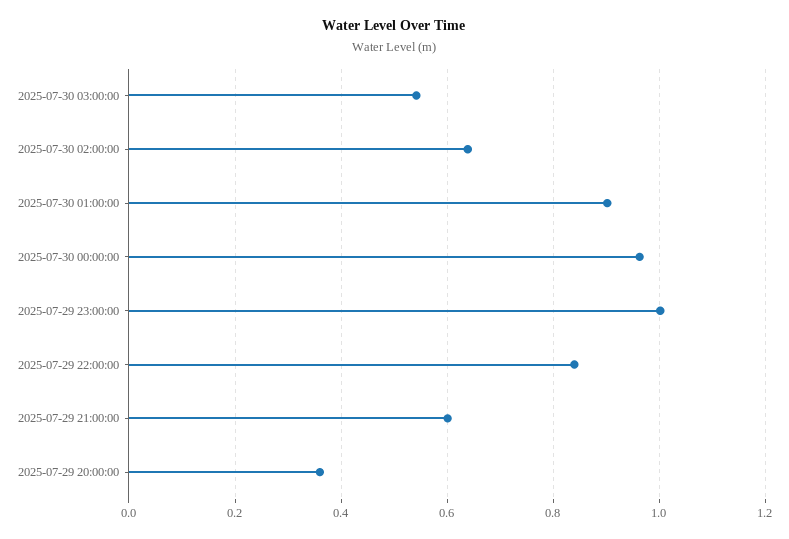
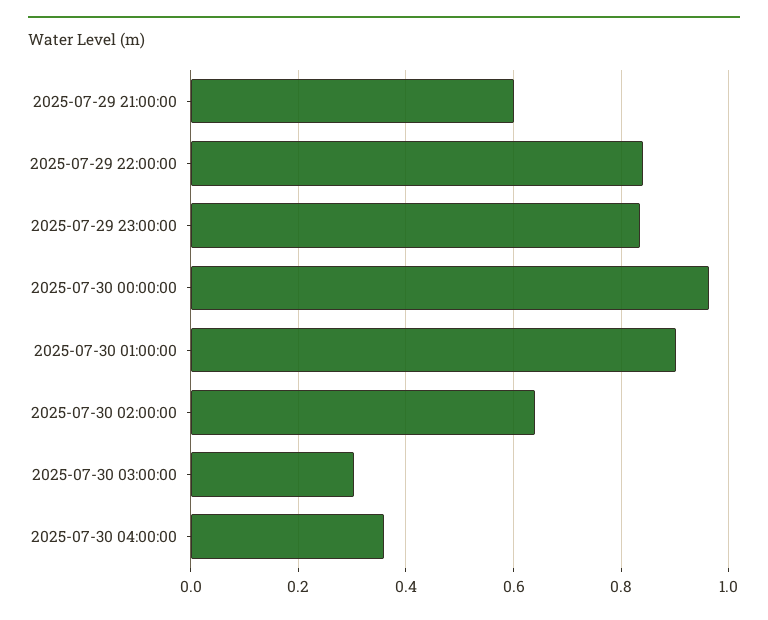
2025-07-30 03:00:00: 0.54 -> 0.3
2025-07-29 23:00:00: 1 -> 0.84
2025-07-29 20:00:00: 0.36 -> none
2025-07-30 04:00:00: none -> 0.36

